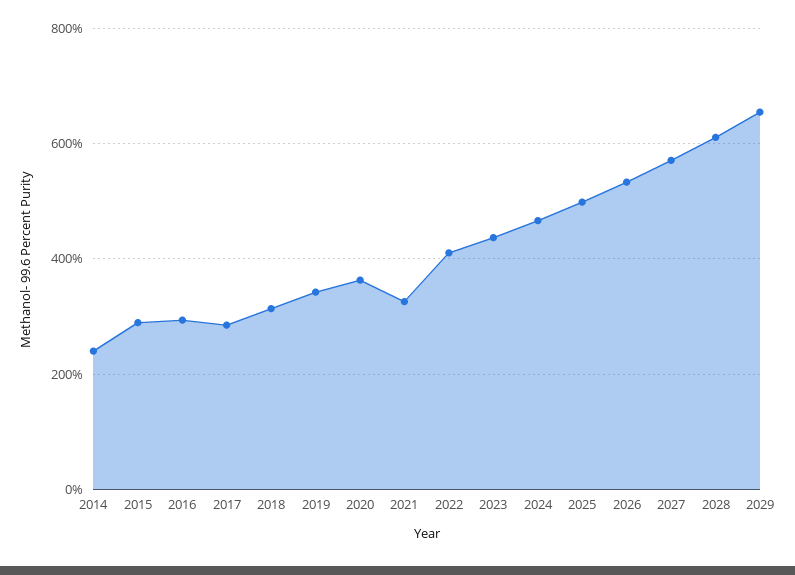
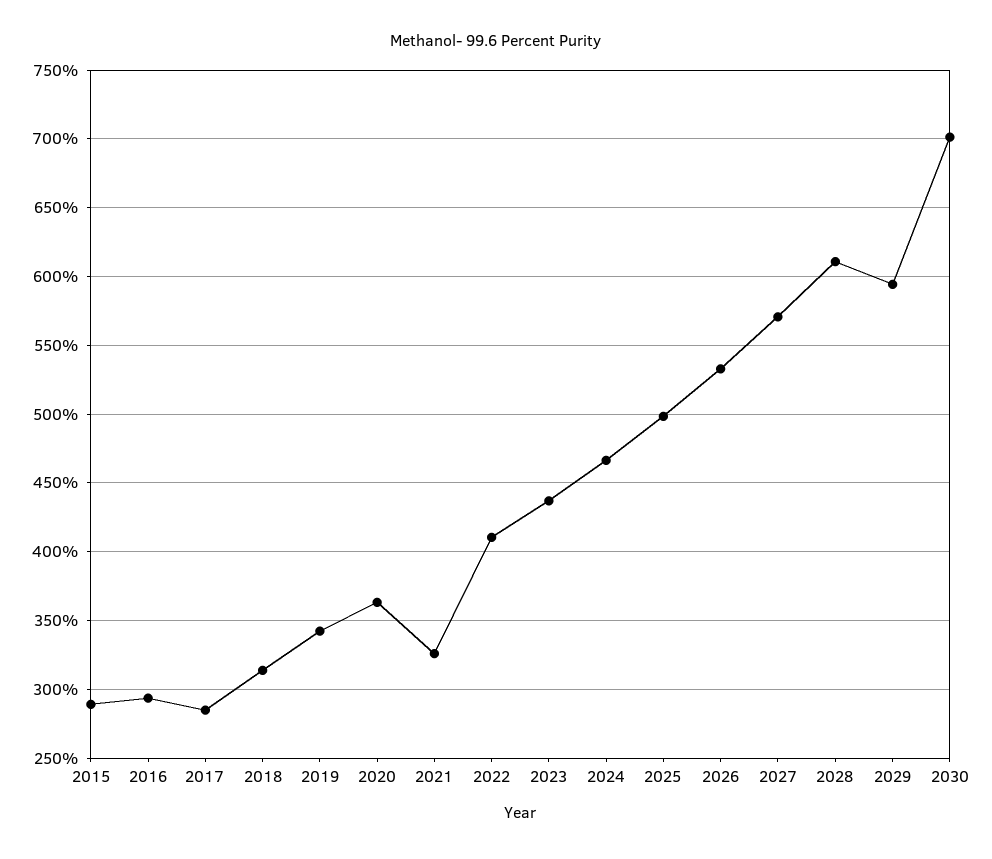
2014: 240 -> none
2029: 660 -> 595
2030: none -> 700

